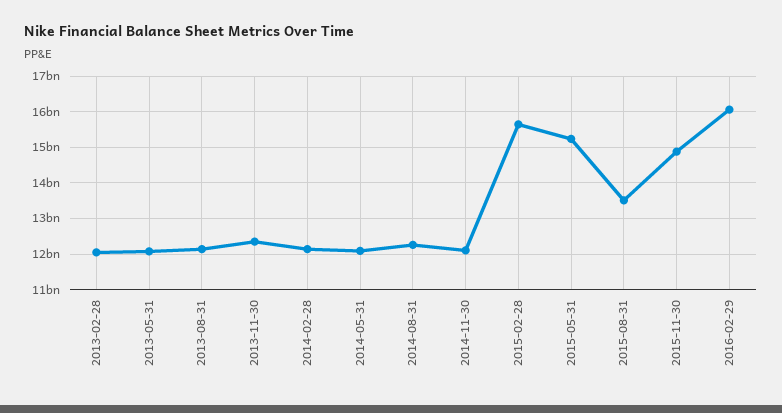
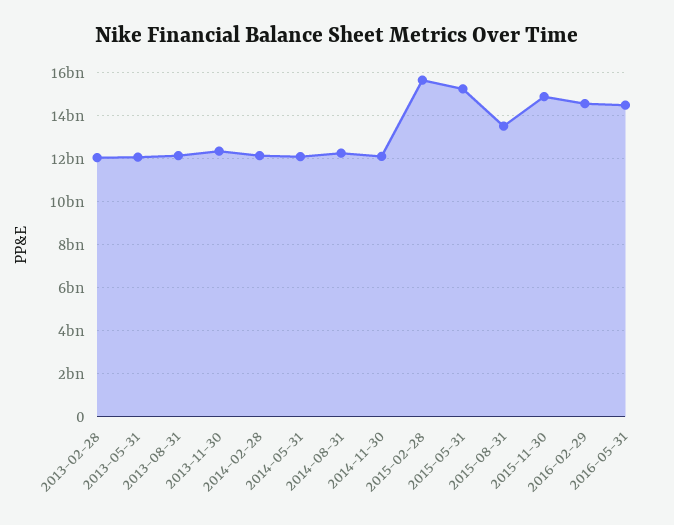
2016-02-29: 16000000000 -> 14500000000
2016-05-31: none -> 14500000000

